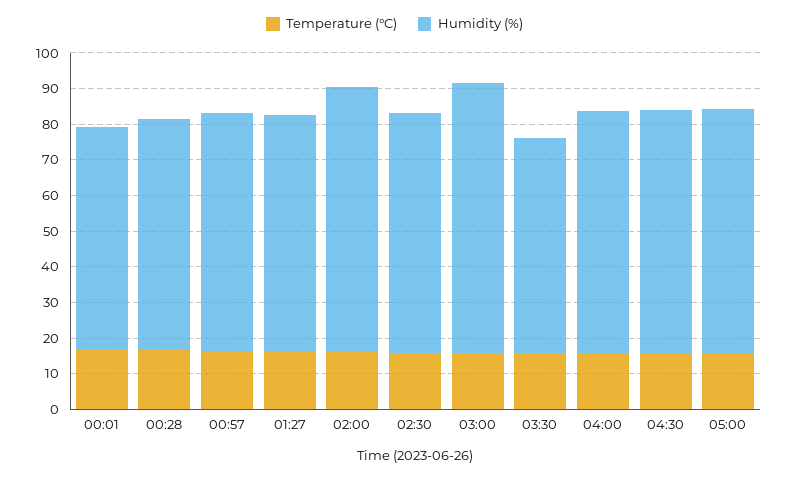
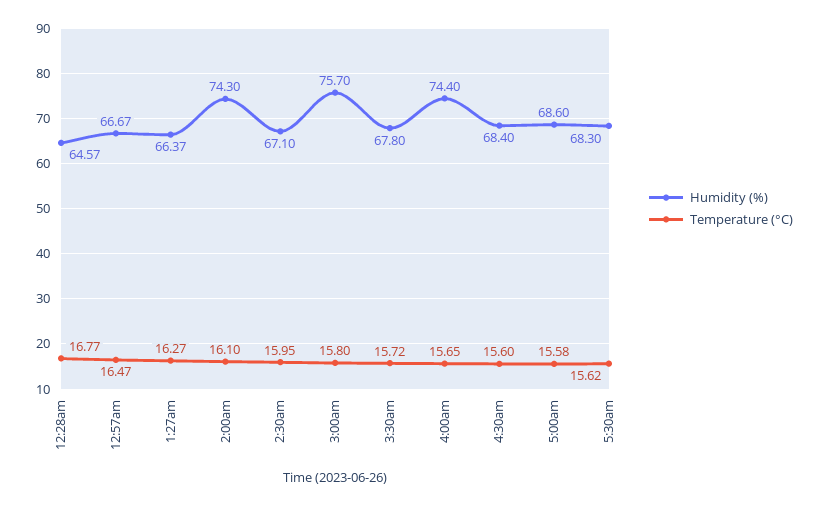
Temperature (°C), 00:01: 17.5 -> none
Humidity (%), 00:01: 62.5 -> none
Humidity (%), 03:30: 60 -> 67.8
Humidity (%), 04:00: 67.5 -> 74.4
Humidity (%), 5:30am: none -> 68.3
Temperature (°C), 5:30am: none -> 15.62

